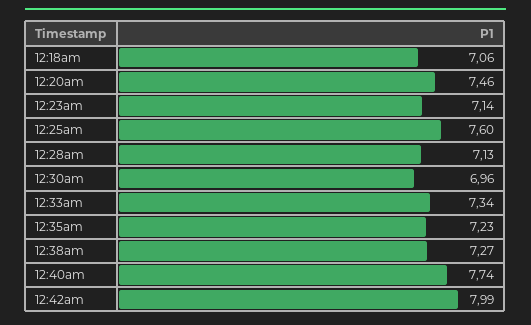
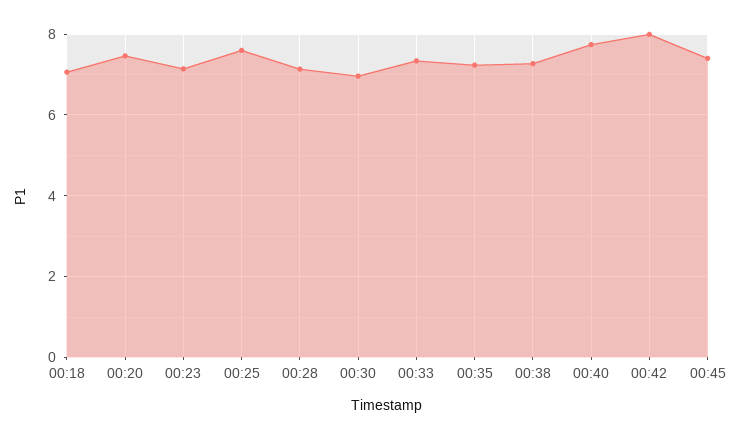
00:45: none -> 7.4

